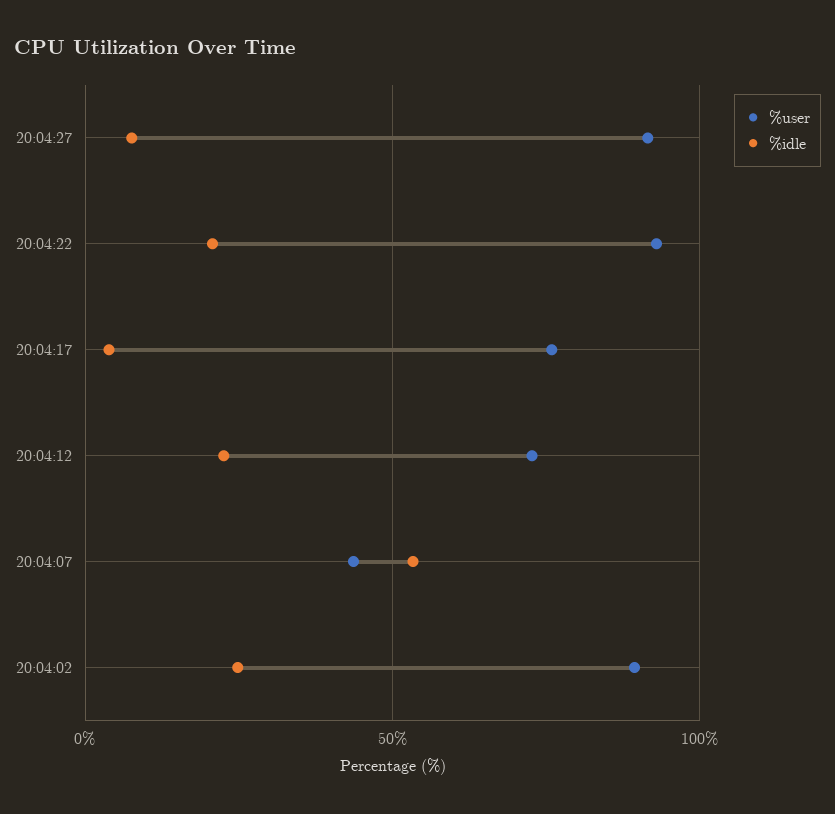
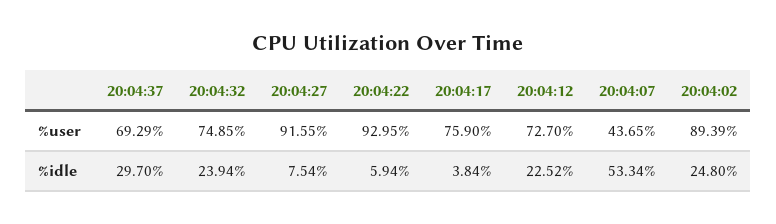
%idle, 20:04:22: 20 -> 5.94
%user, 20:04:37: none -> 69.29
%user, 20:04:32: none -> 74.85
%idle, 20:04:37: none -> 29.7
%idle, 20:04:32: none -> 23.94

